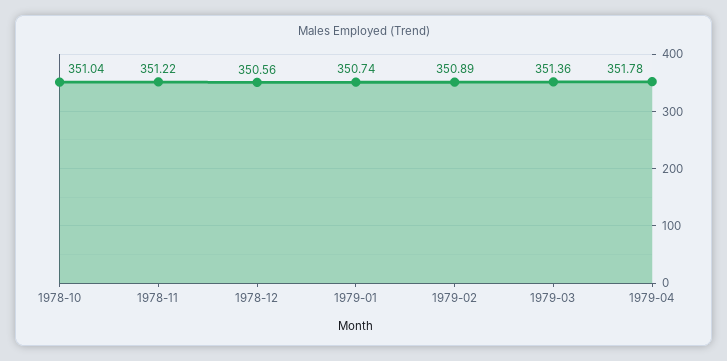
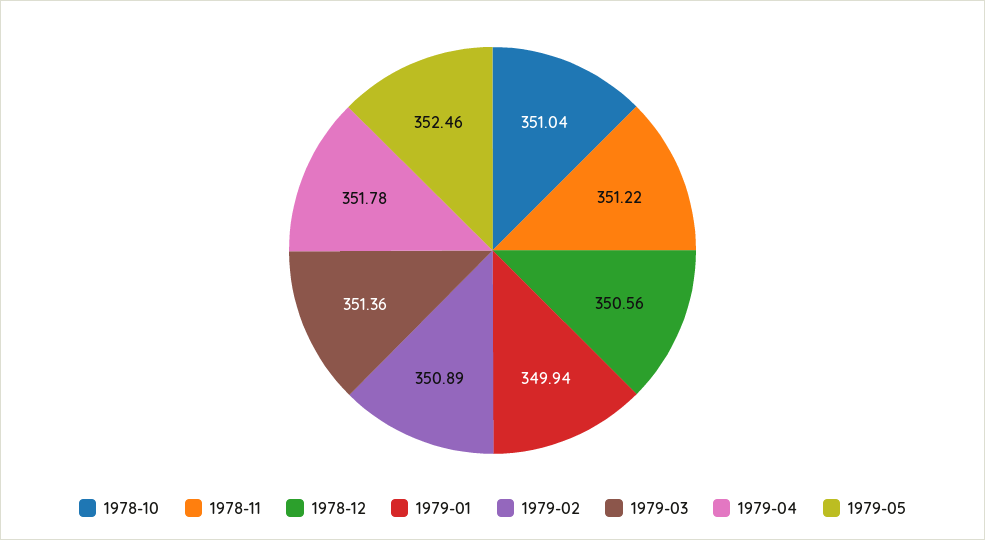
1979-01: 350.74 -> 349.94
1979-05: none -> 352.46

